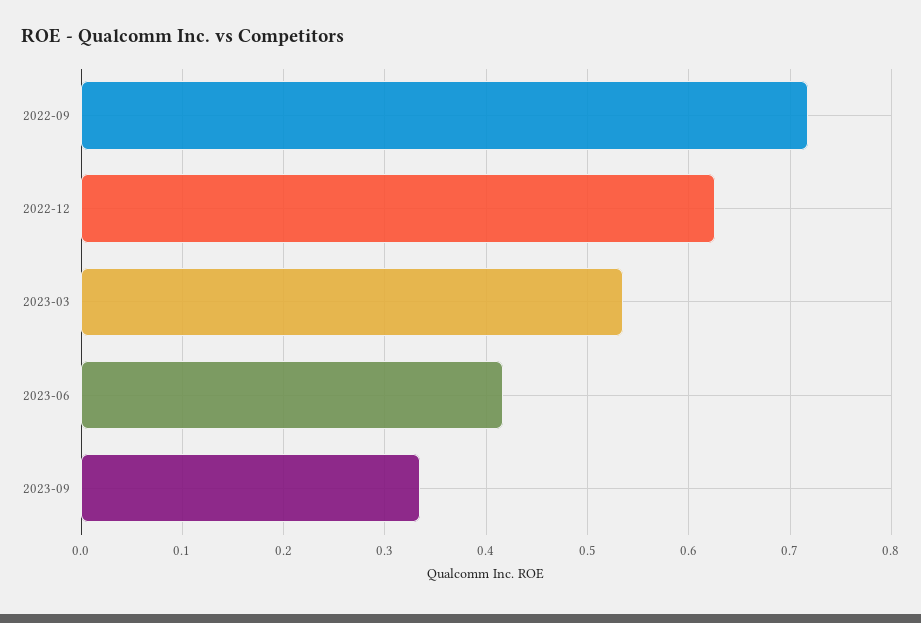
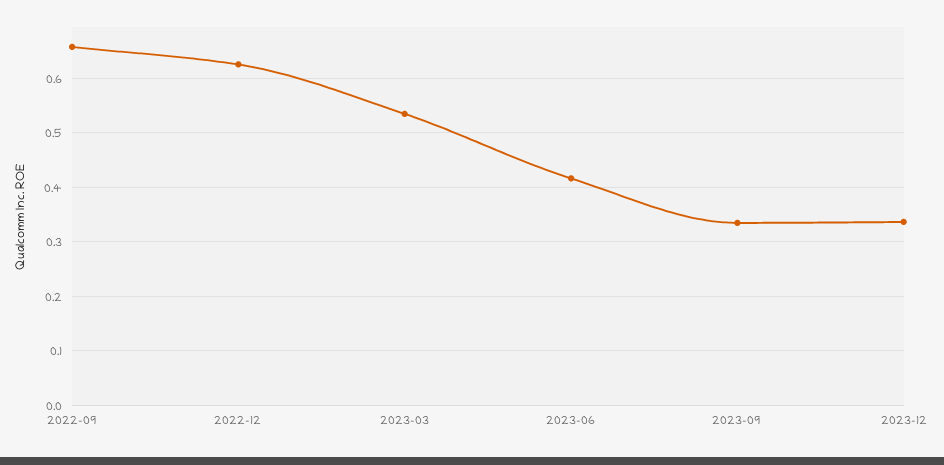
2022-09: 0.72 -> 0.66
2023-12: none -> 0.34

